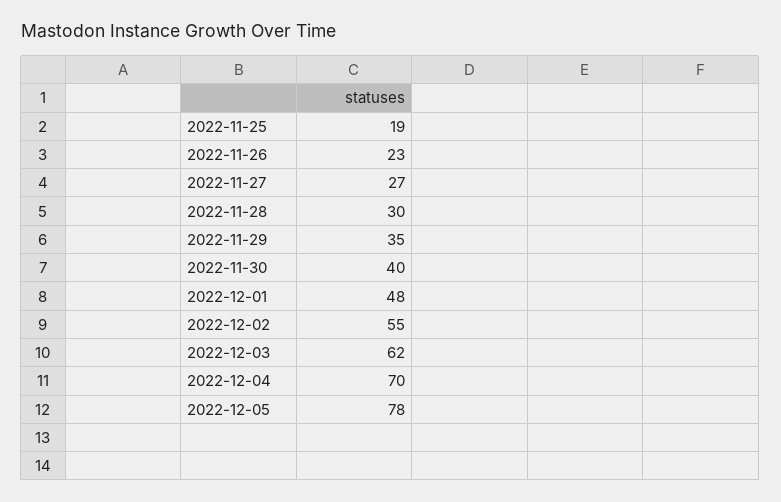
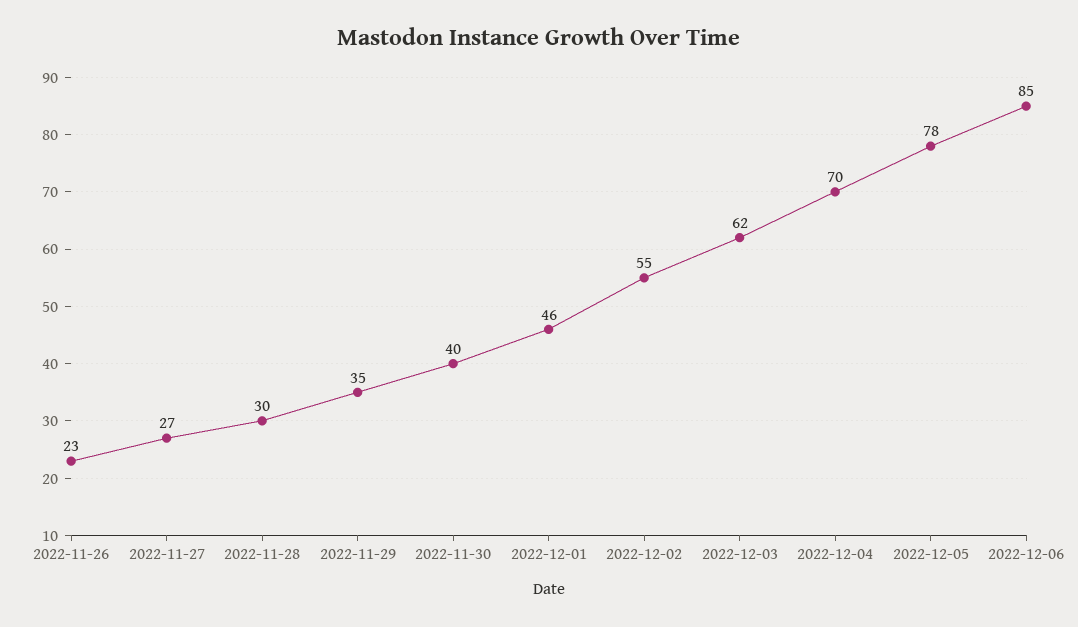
2022-11-25: 19 -> none
2022-12-01: 48 -> 46
2022-12-06: none -> 85

